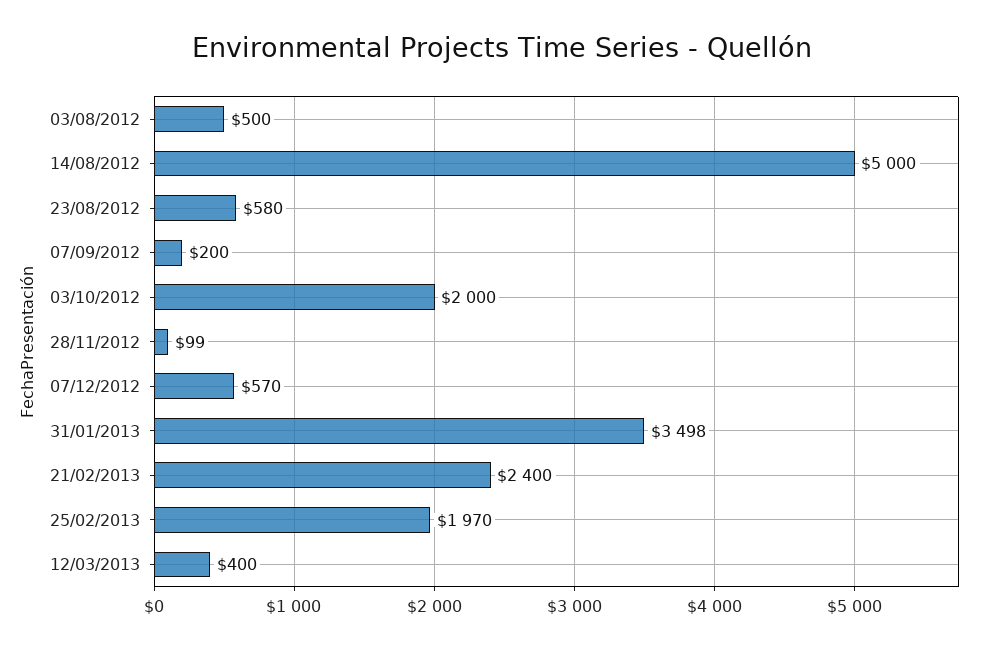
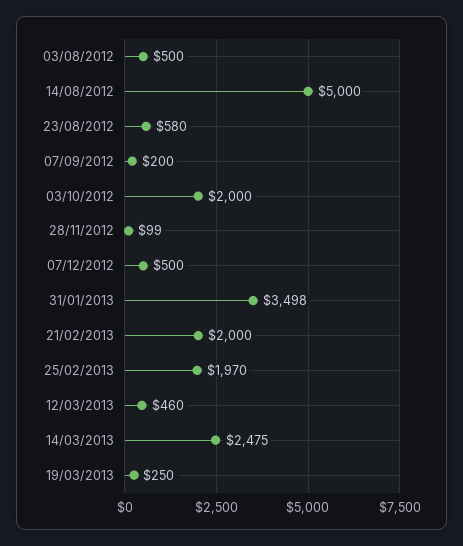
07/12/2012: 570 -> 500
21/02/2013: 2400 -> 2000
12/03/2013: 400 -> 460
14/03/2013: none -> 2475
19/03/2013: none -> 250

